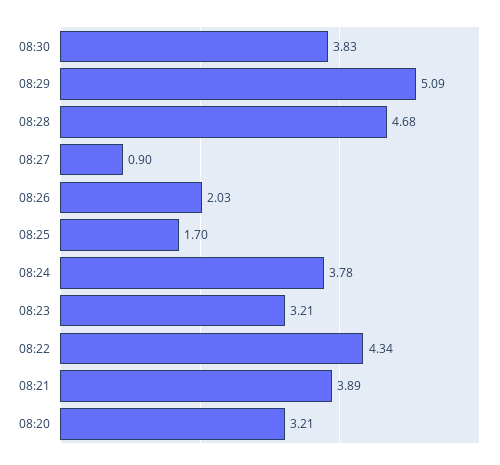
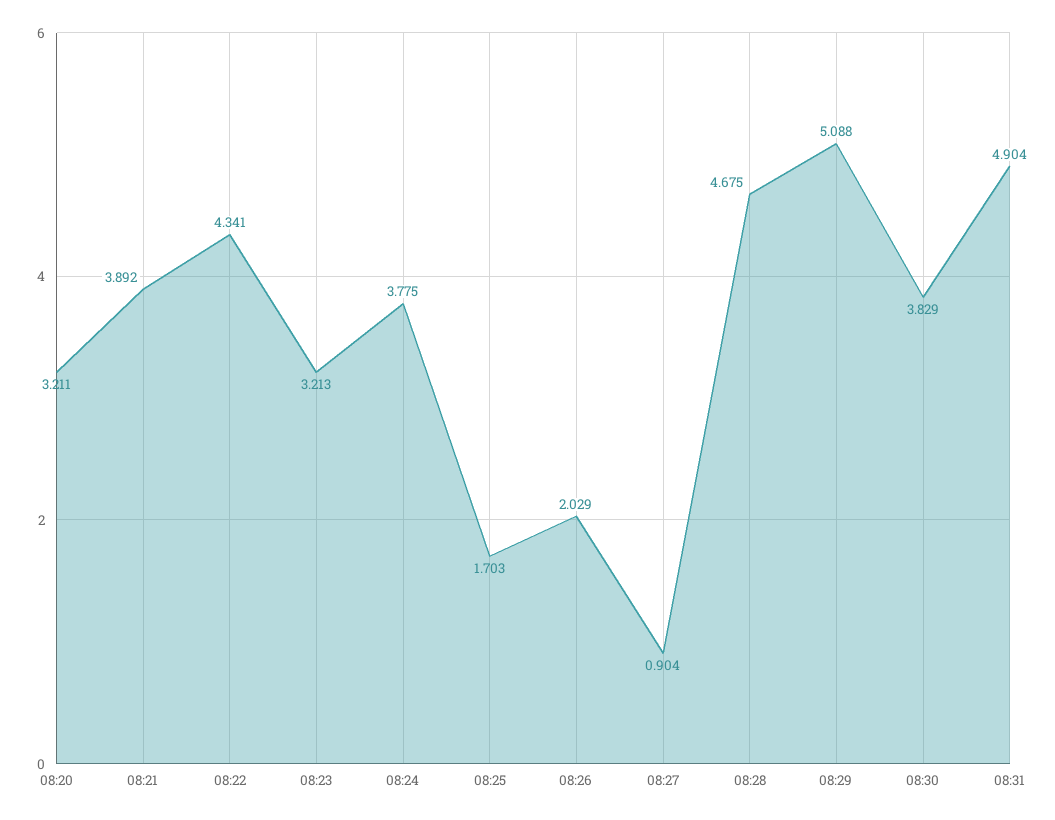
08:31: none -> 4.904

